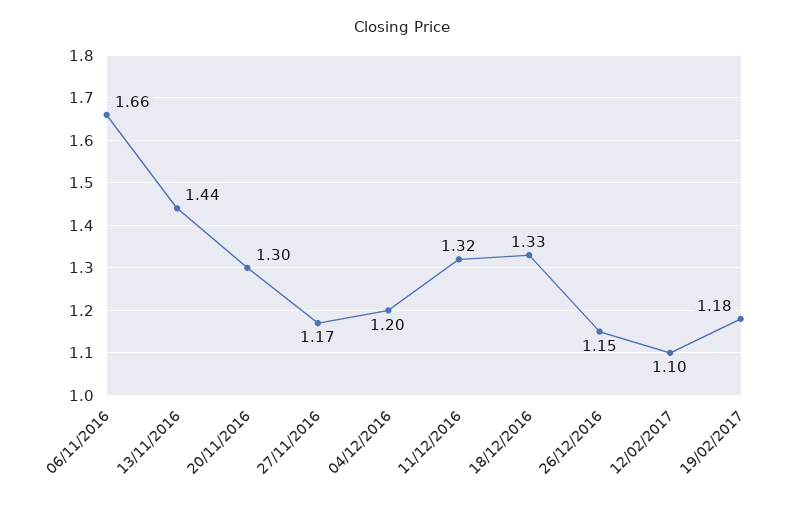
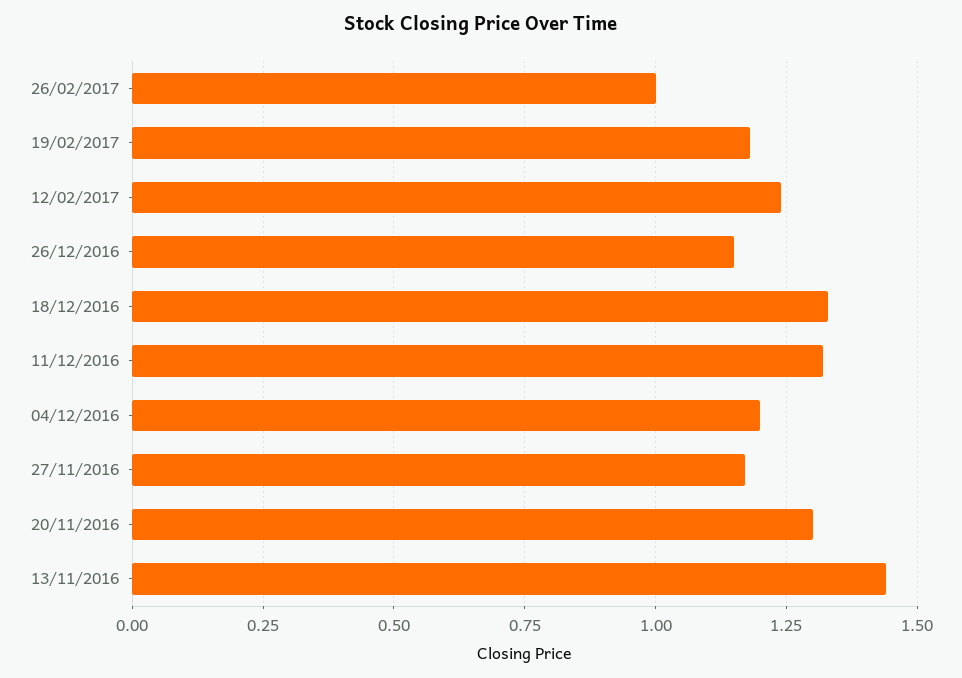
06/11/2016: 1.66 -> none
12/02/2017: 1.1 -> 1.25
26/02/2017: none -> 1

